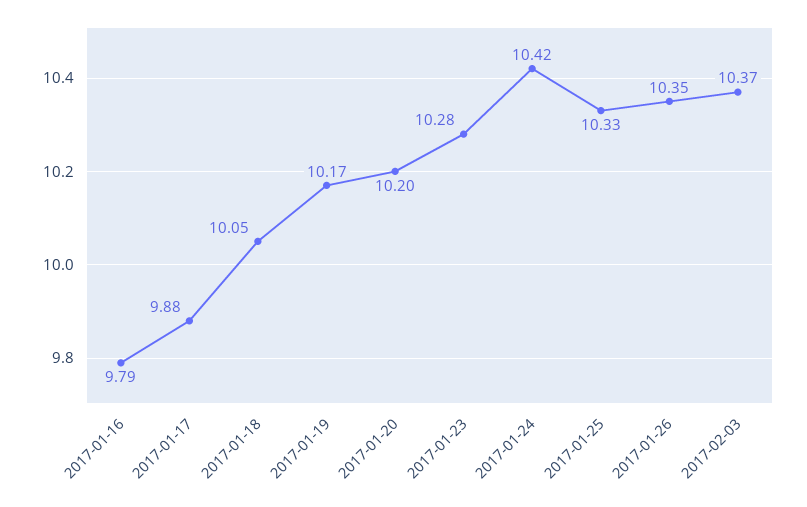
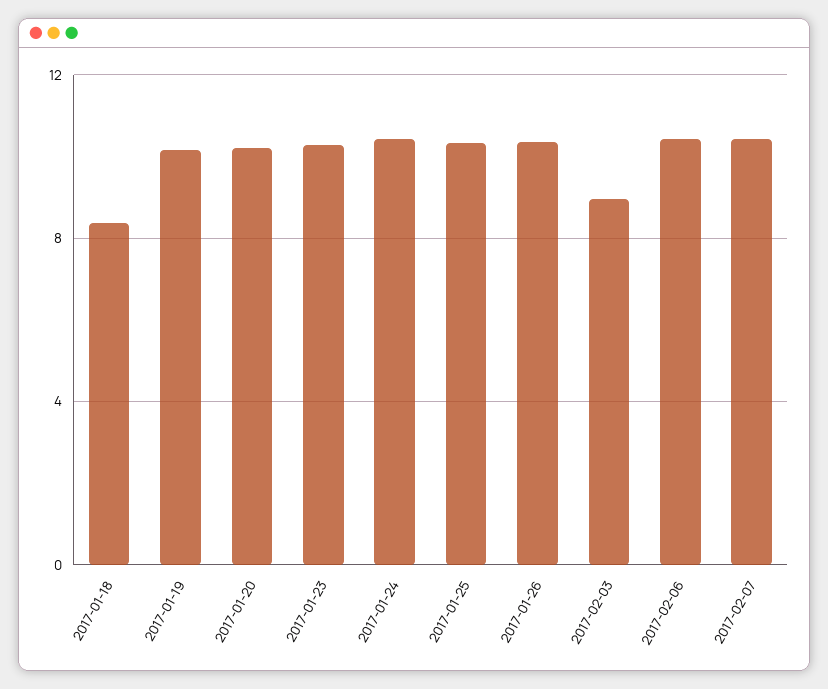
2017-01-16: 9.79 -> none
2017-01-17: 9.88 -> none
2017-01-18: 10.05 -> 8.5
2017-02-03: 10.37 -> 9
2017-02-06: none -> 10.5
2017-02-07: none -> 10.5

